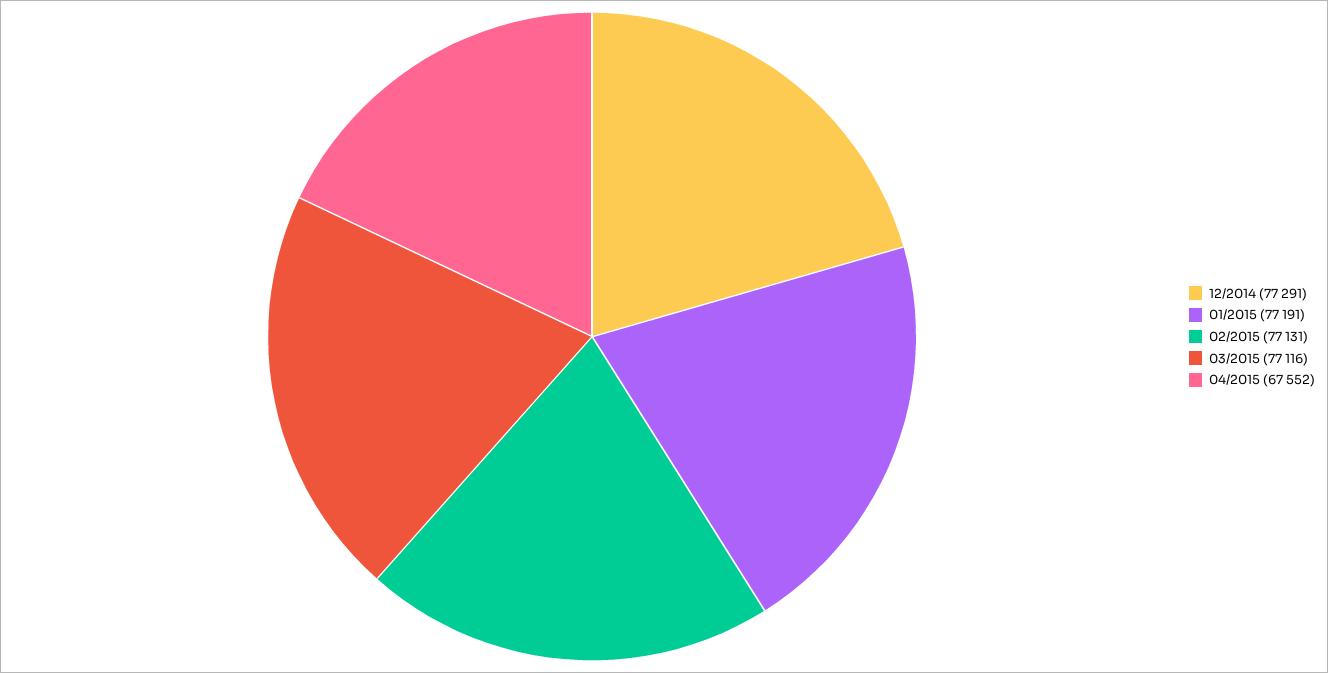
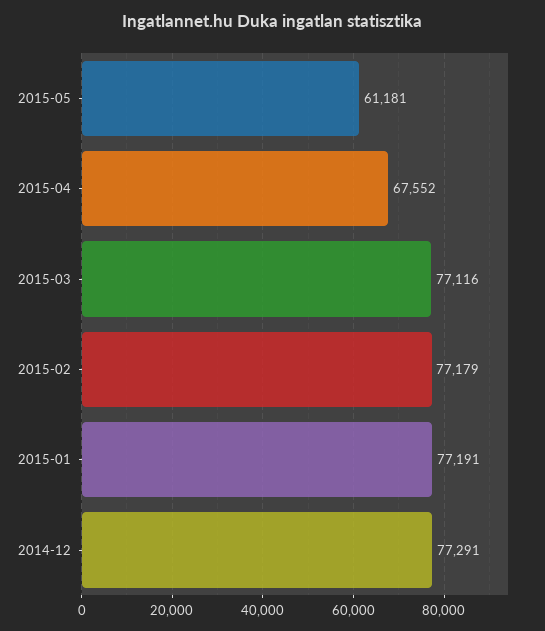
02/2015: 77131 -> 77179
2015-05: none -> 61181

